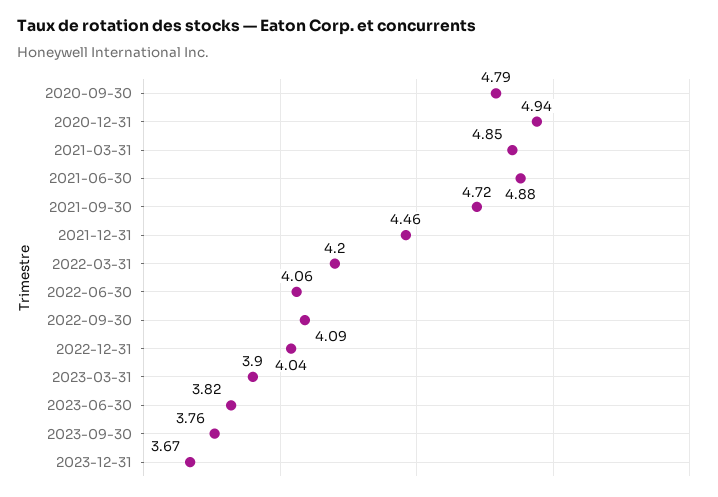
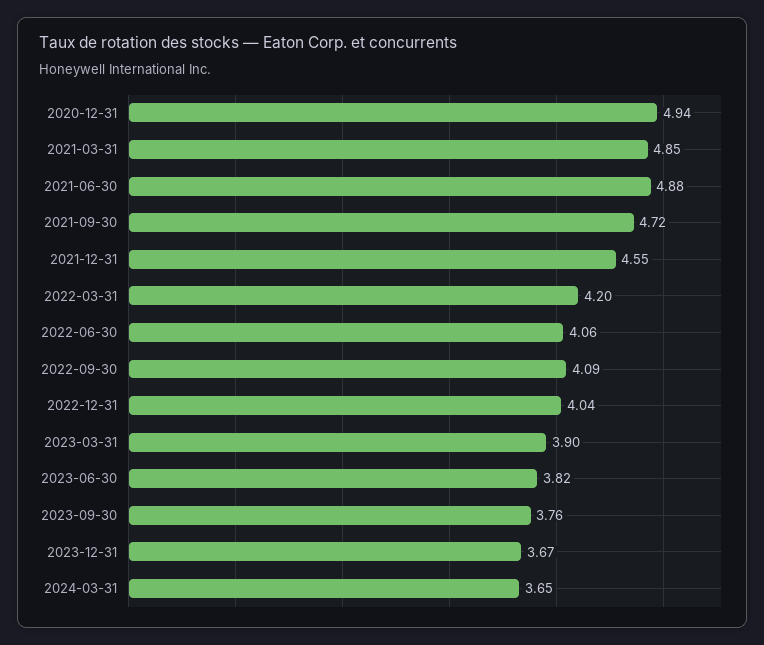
2020-09-30: 4.79 -> none
2021-12-31: 4.46 -> 4.55
2024-03-31: none -> 3.65

